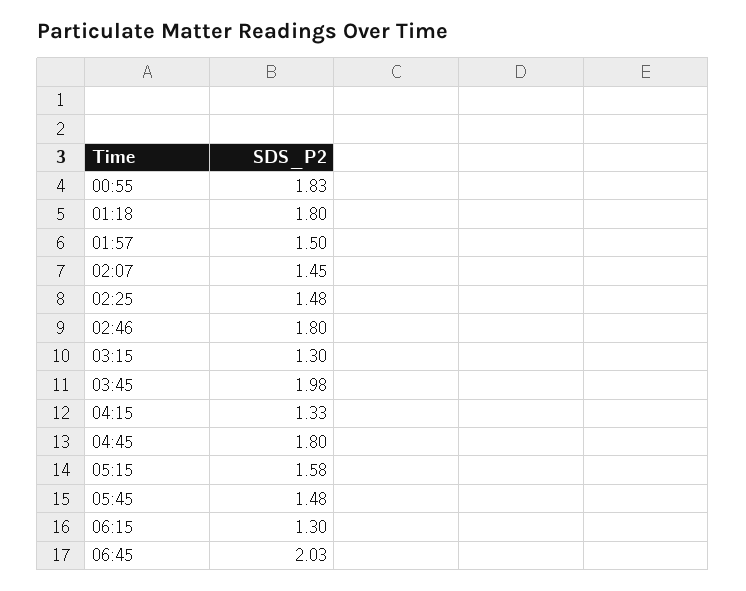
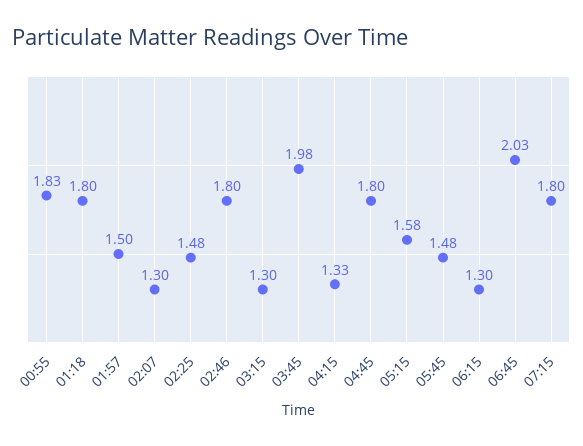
02:07: 1.45 -> 1.3
07:15: none -> 1.8

